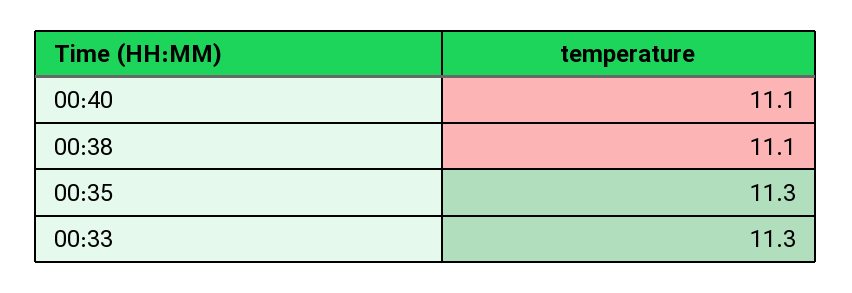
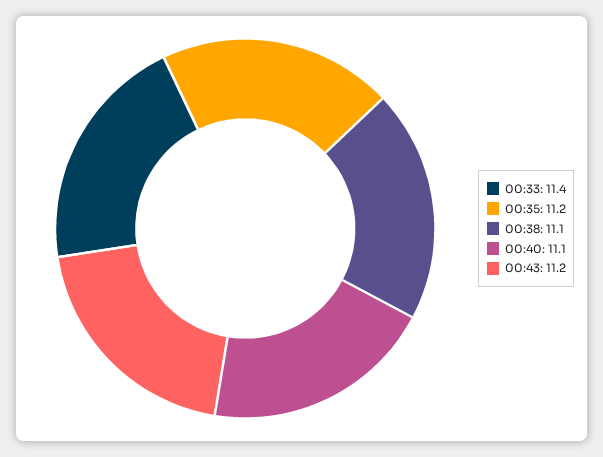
00:35: 11.3 -> 11.2
00:33: 11.3 -> 11.4
00:43: none -> 11.2

